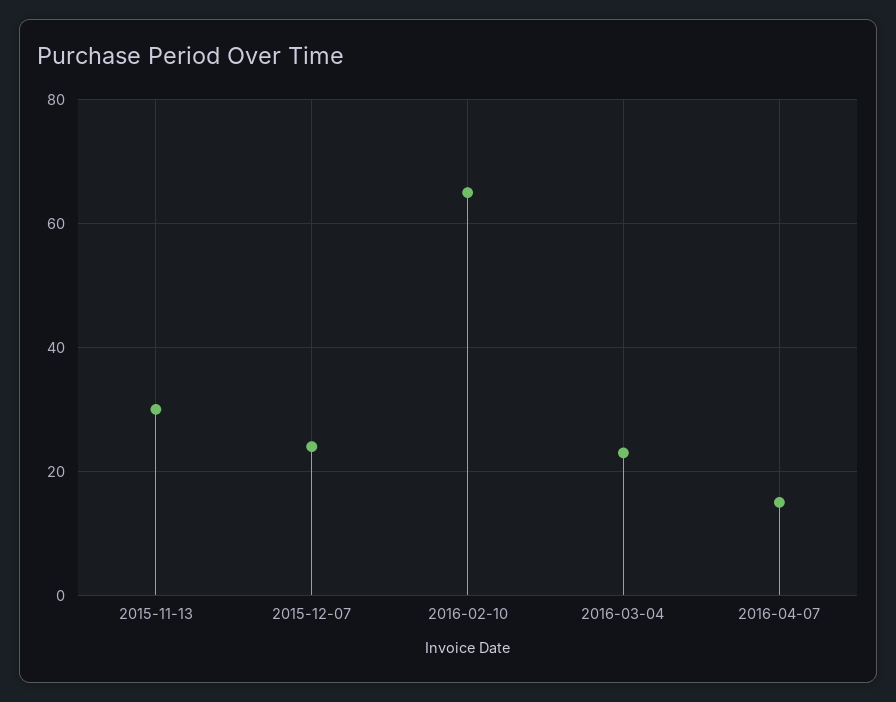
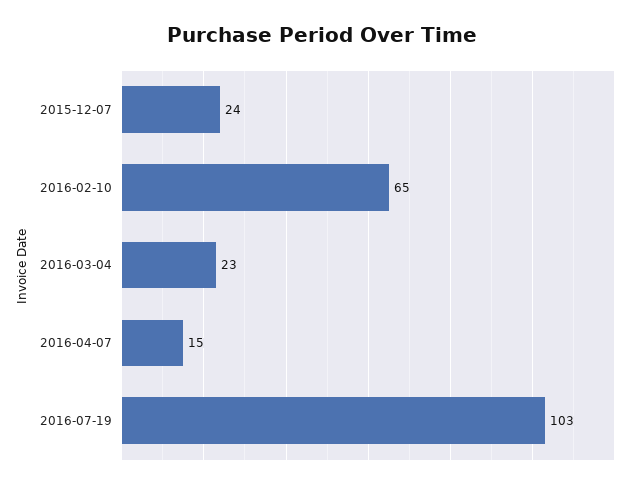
2015-11-13: 30 -> none
2016-07-19: none -> 103

